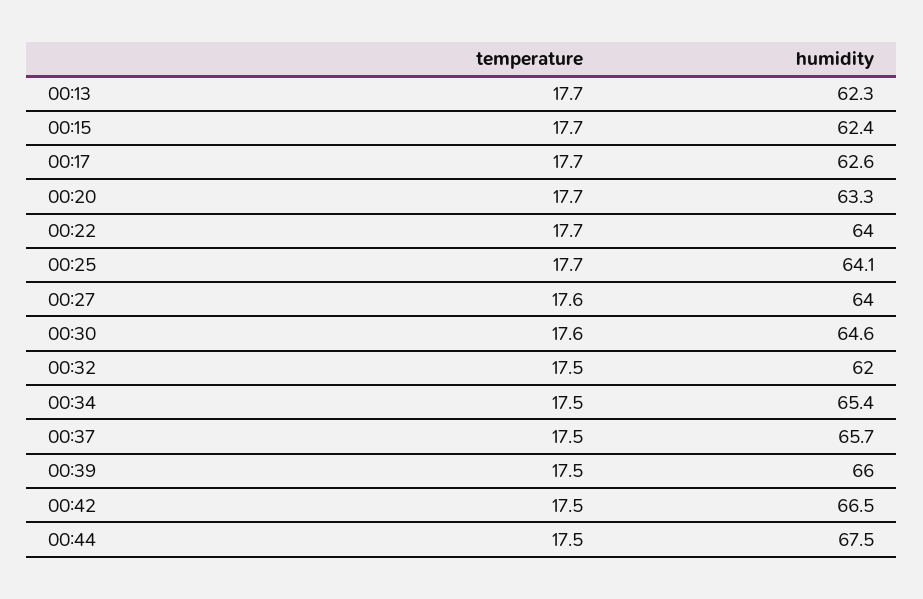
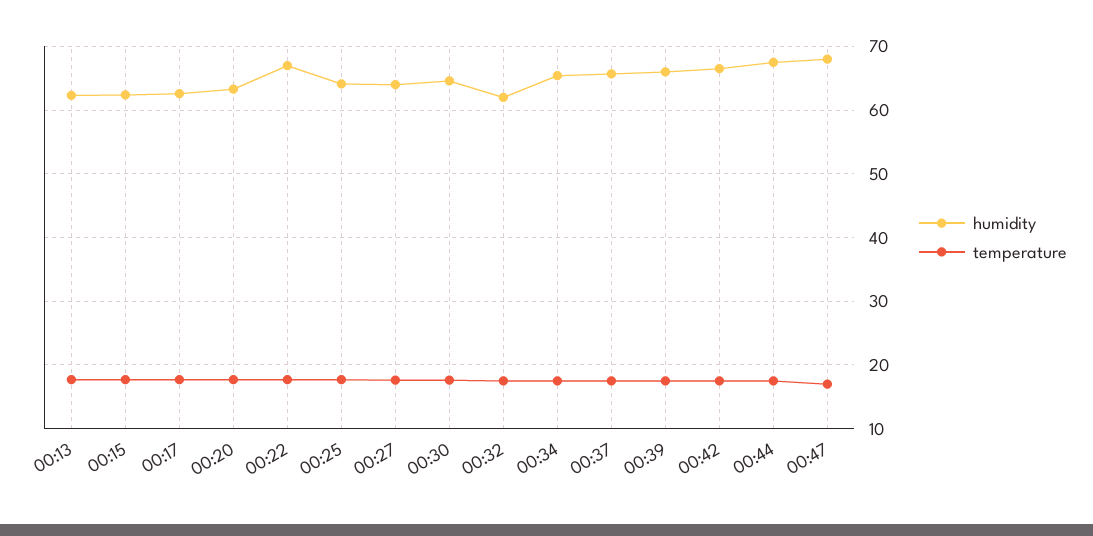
humidity, 00:22: 64 -> 67
humidity, 00:47: none -> 68
temperature, 00:47: none -> 17

